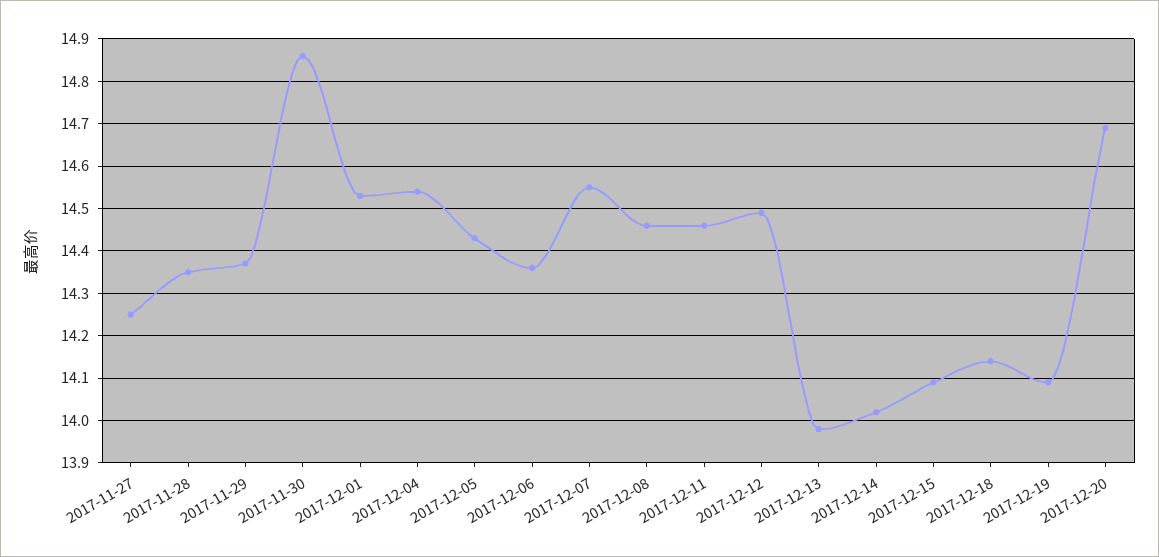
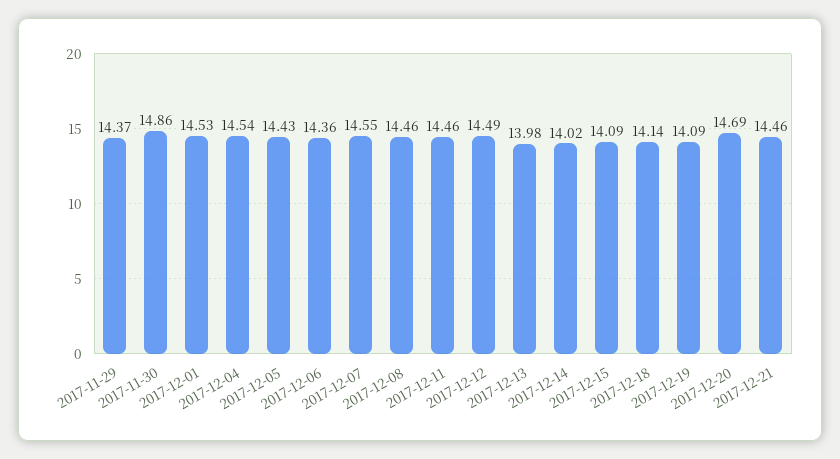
2017-11-27: 14.25 -> none
2017-11-28: 14.35 -> none
2017-12-21: none -> 14.46

